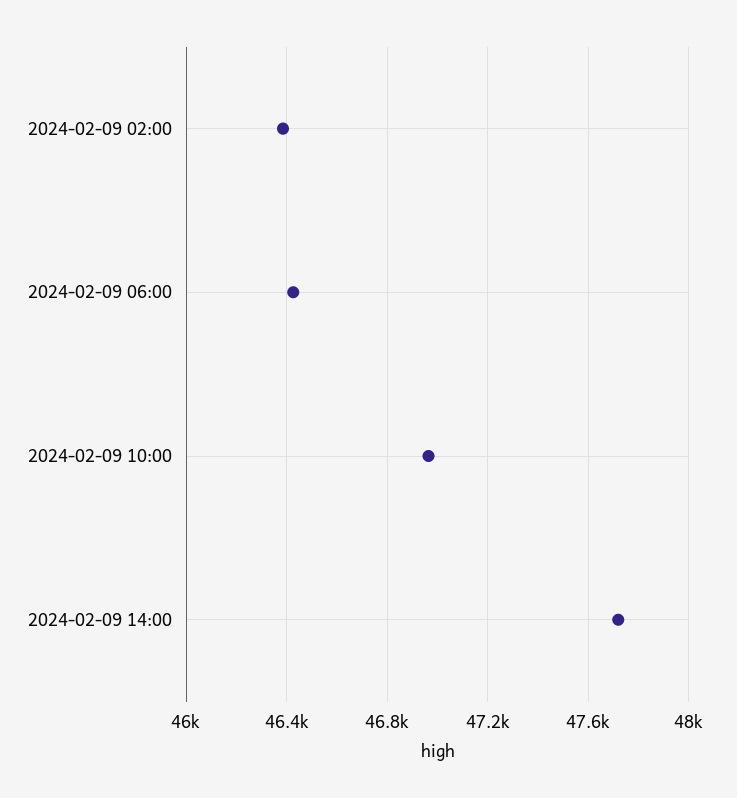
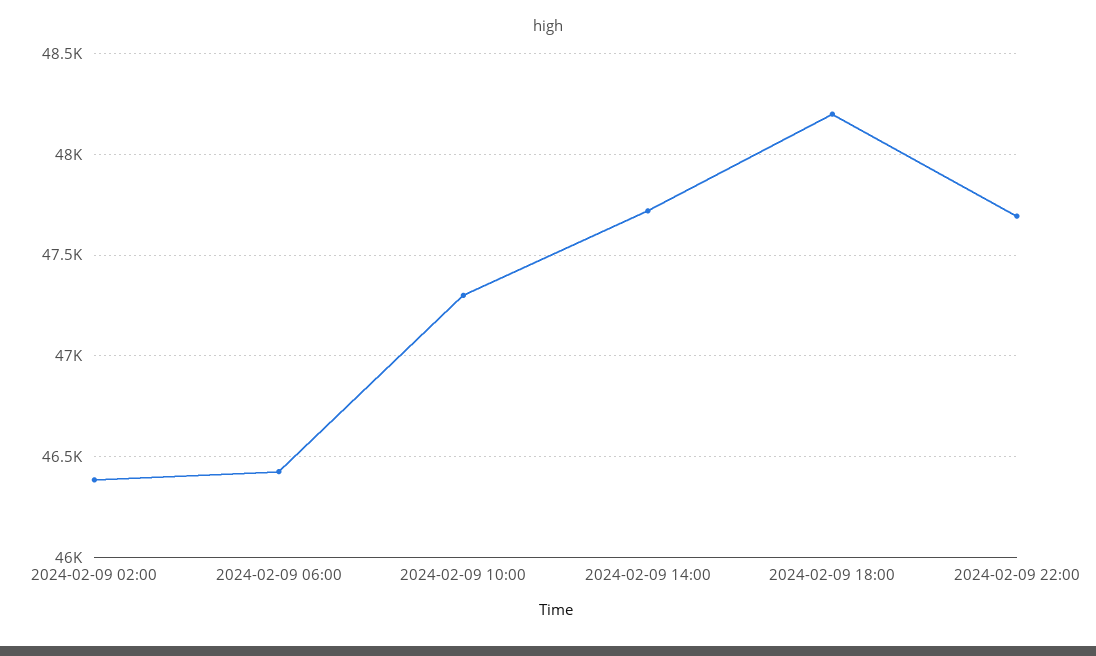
2024-02-09 10:00: 46950 -> 47300
2024-02-09 18:00: none -> 48200
2024-02-09 22:00: none -> 47700

